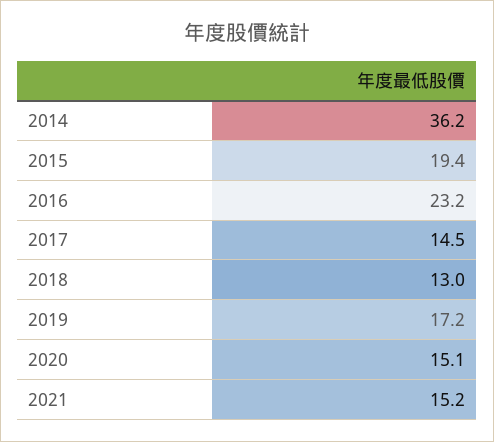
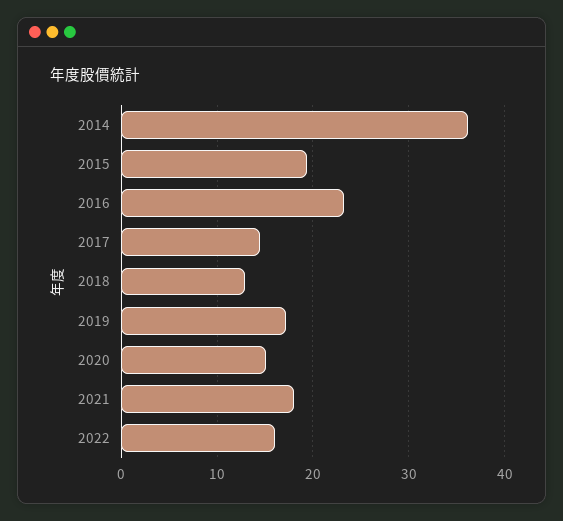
2021: 15.2 -> 18
2022: none -> 16

